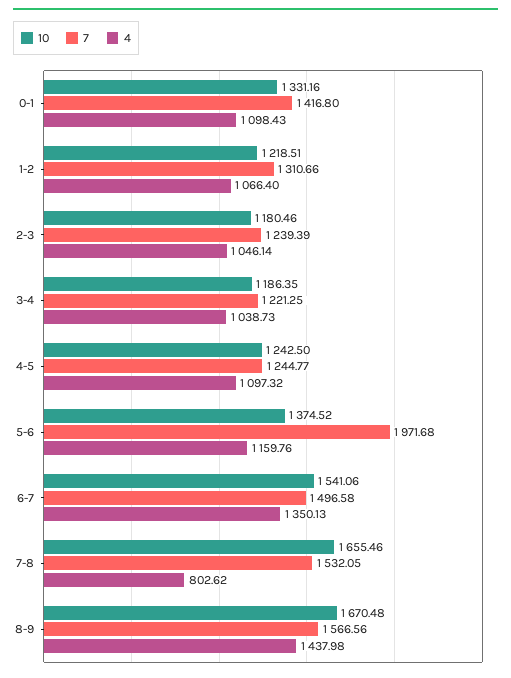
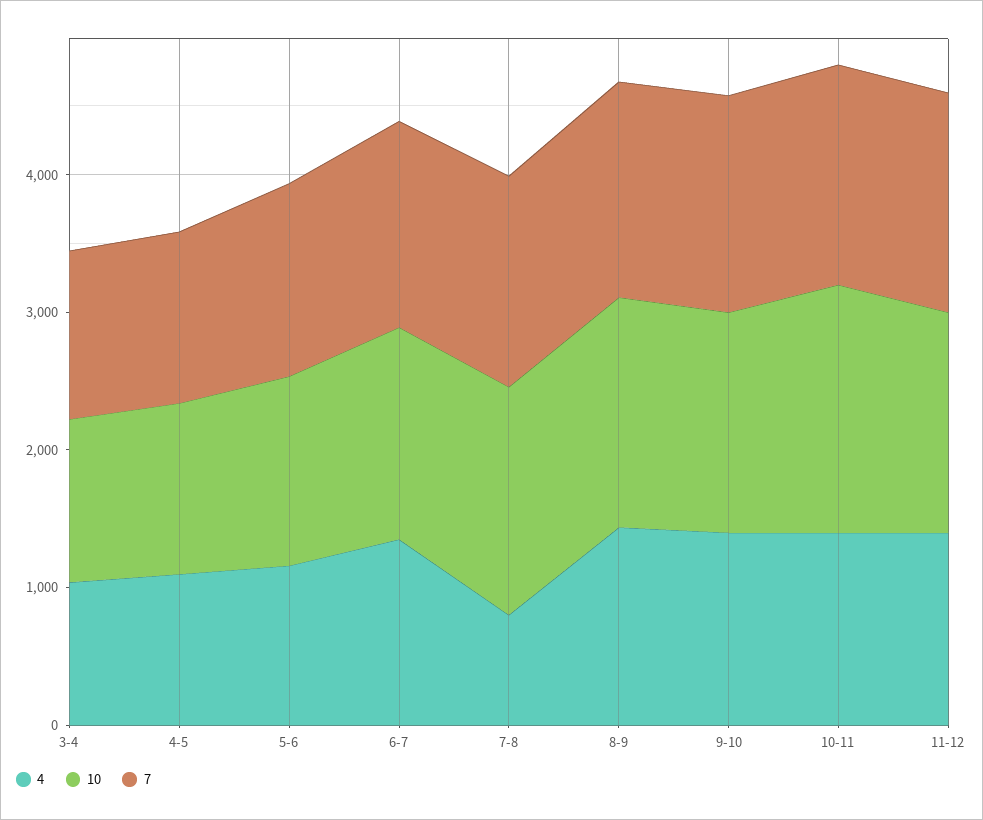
10, 0-1: 1331.16 -> none
7, 0-1: 1416.8 -> none
4, 0-1: 1098.43 -> none
10, 1-2: 1218.51 -> none
7, 1-2: 1310.66 -> none
4, 1-2: 1066.4 -> none
10, 2-3: 1180.46 -> none
7, 2-3: 1239.39 -> none
4, 2-3: 1046.14 -> none
7, 5-6: 1971.68 -> 1400
4, 9-10: none -> 1400
10, 9-10: none -> 1600
7, 9-10: none -> 1600
4, 10-11: none -> 1400
10, 10-11: none -> 1800
7, 10-11: none -> 1600
4, 11-12: none -> 1400
10, 11-12: none -> 1600
7, 11-12: none -> 1600

